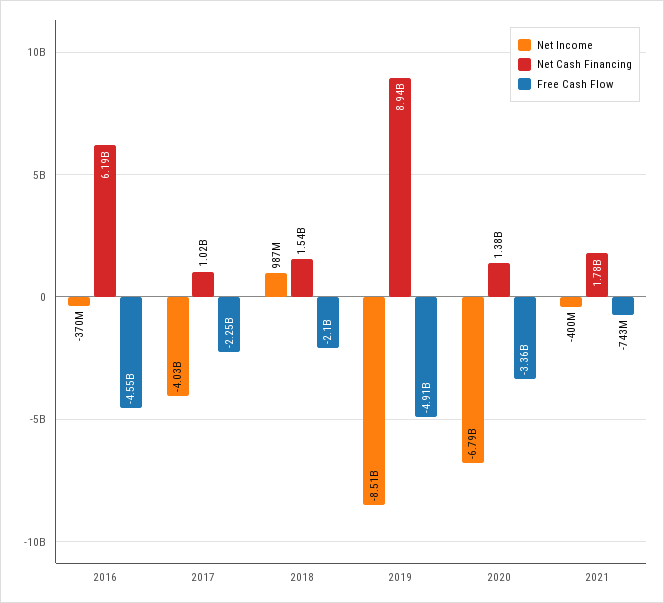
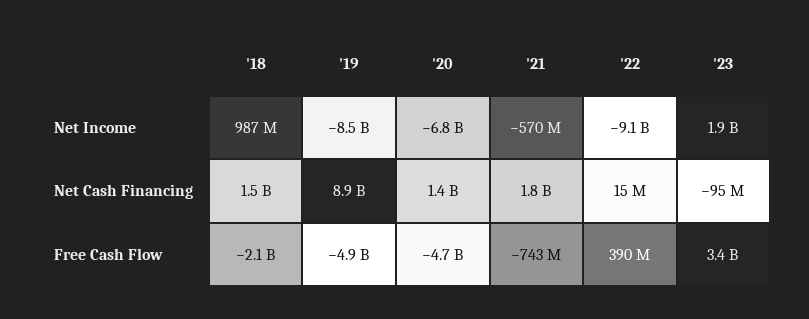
Net Income, 2016: -370000000 -> none
Net Cash Financing, 2016: 6190000000 -> none
Free Cash Flow, 2016: -4550000000 -> none
Net Income, 2017: -4030000000 -> none
Net Cash Financing, 2017: 1020000000 -> none
Free Cash Flow, 2017: -2250000000 -> none
Free Cash Flow, 2020: -3360000000 -> -4700000000
Net Income, 2021: -400000000 -> -570000000
Net Income, '22: none -> -9100000000
Net Income, '23: none -> 1900000000
Net Cash Financing, '22: none -> 15000000
Net Cash Financing, '23: none -> -95000000
Free Cash Flow, '22: none -> 390000000
Free Cash Flow, '23: none -> 3400000000

